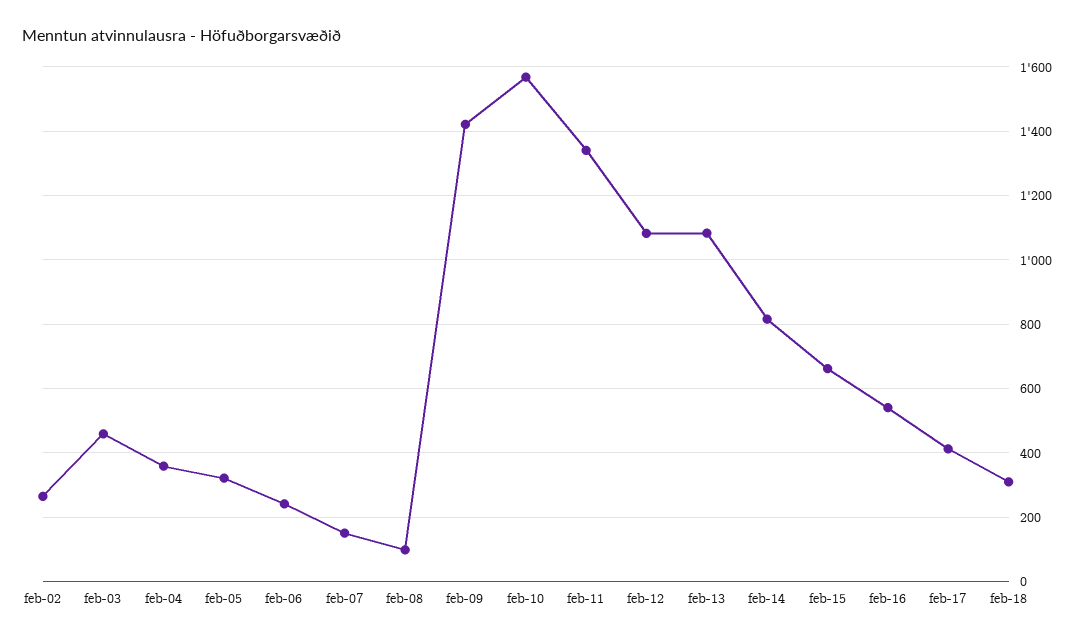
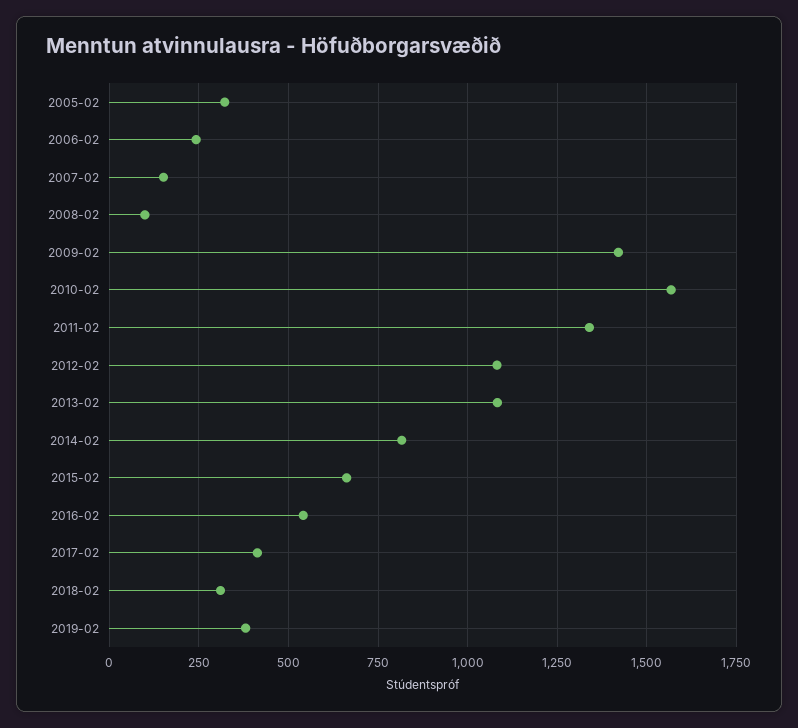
feb-02: 260 -> none
feb-03: 460 -> none
feb-04: 360 -> none
2019-02: none -> 375

